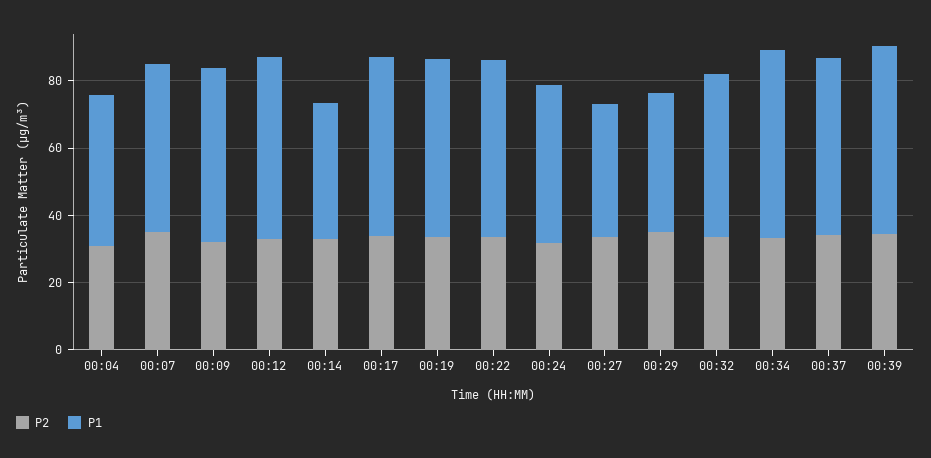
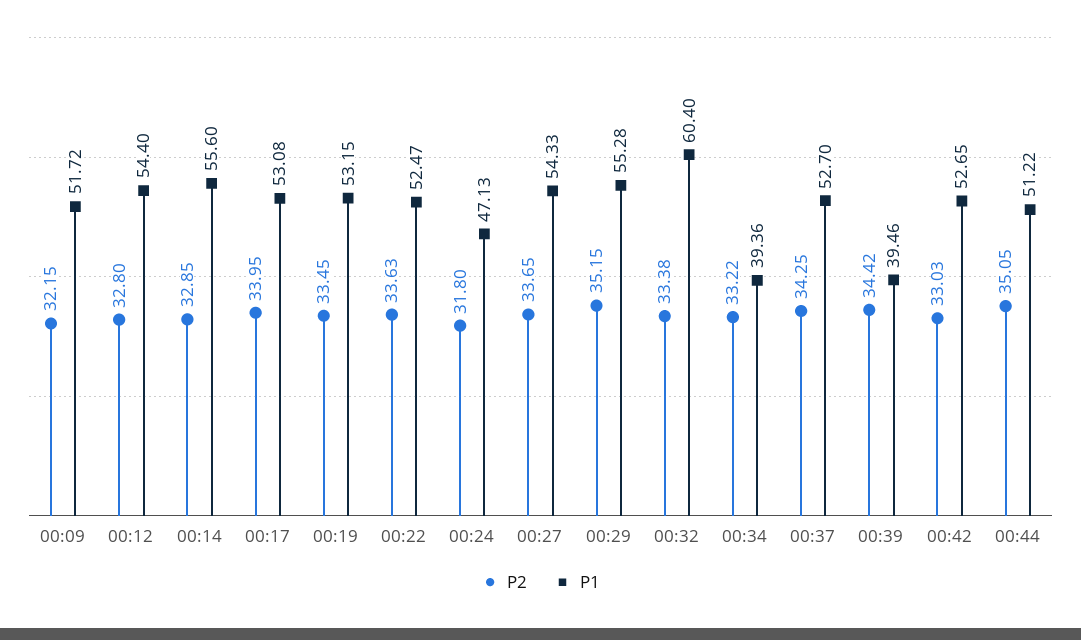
P2, 00:04: 30 -> none
P1, 00:04: 45 -> none
P2, 00:07: 35 -> none
P1, 00:07: 50 -> none
P1, 00:14: 40 -> 55.6
P1, 00:27: 40 -> 54.33
P1, 00:29: 40 -> 55.28
P1, 00:32: 50 -> 60.4
P1, 00:34: 55 -> 39.36
P1, 00:39: 55 -> 39.46
P2, 00:42: none -> 33.03
P1, 00:42: none -> 52.65
P2, 00:44: none -> 35.05
P1, 00:44: none -> 51.22

